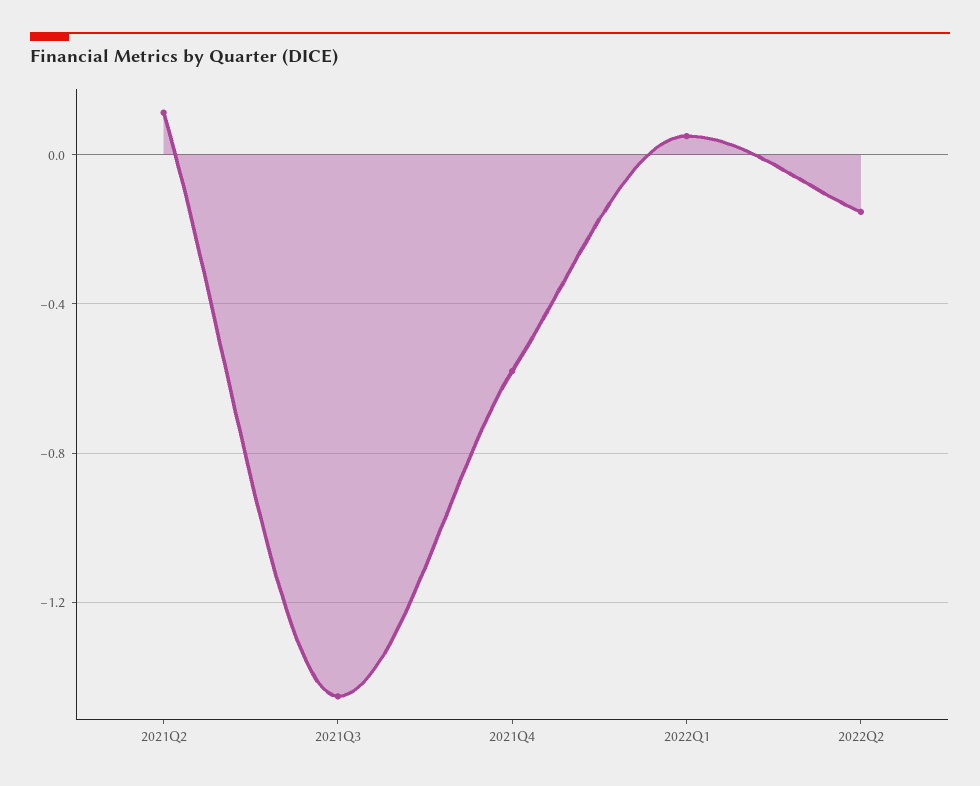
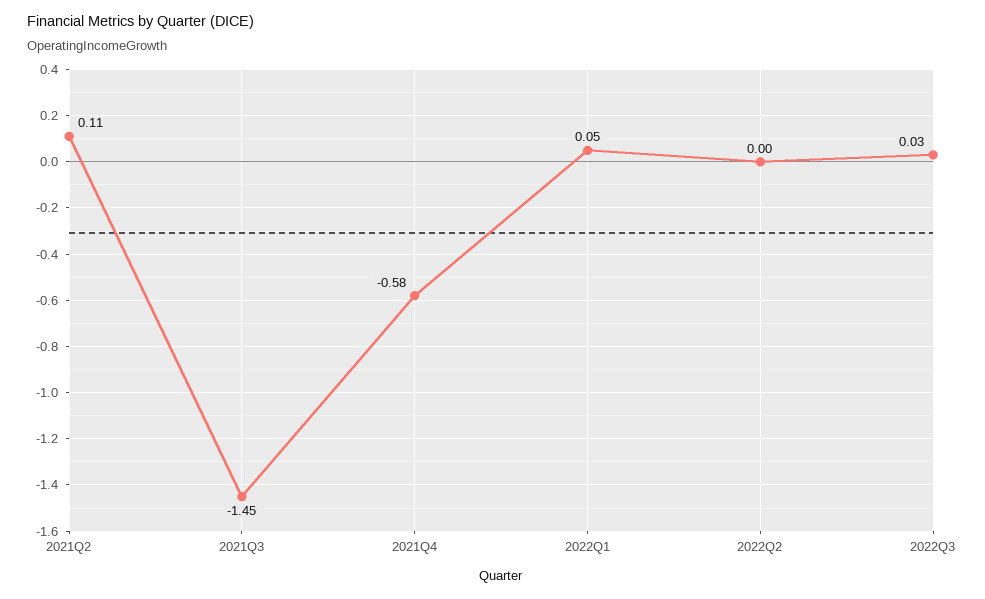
2022Q2: -0.15 -> 0
2022Q3: none -> 0.03

